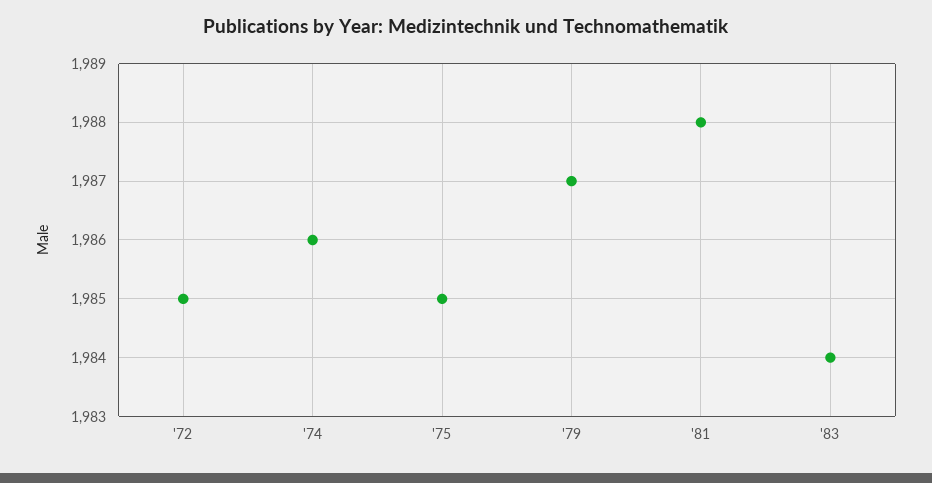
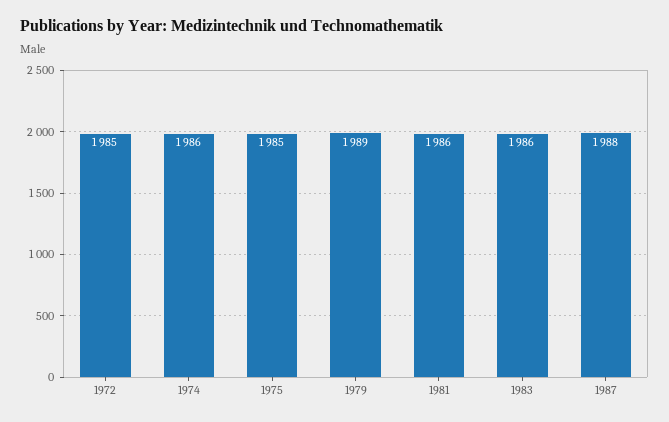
'79: 1987 -> 1989
'81: 1988 -> 1986
'83: 1984 -> 1986
1987: none -> 1988

